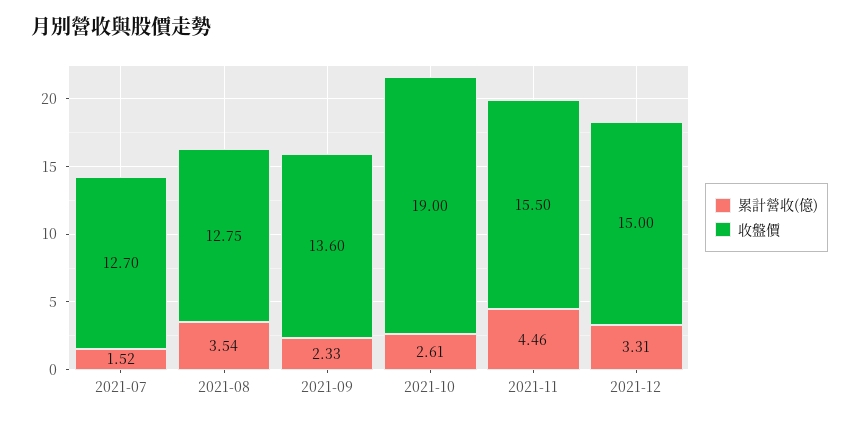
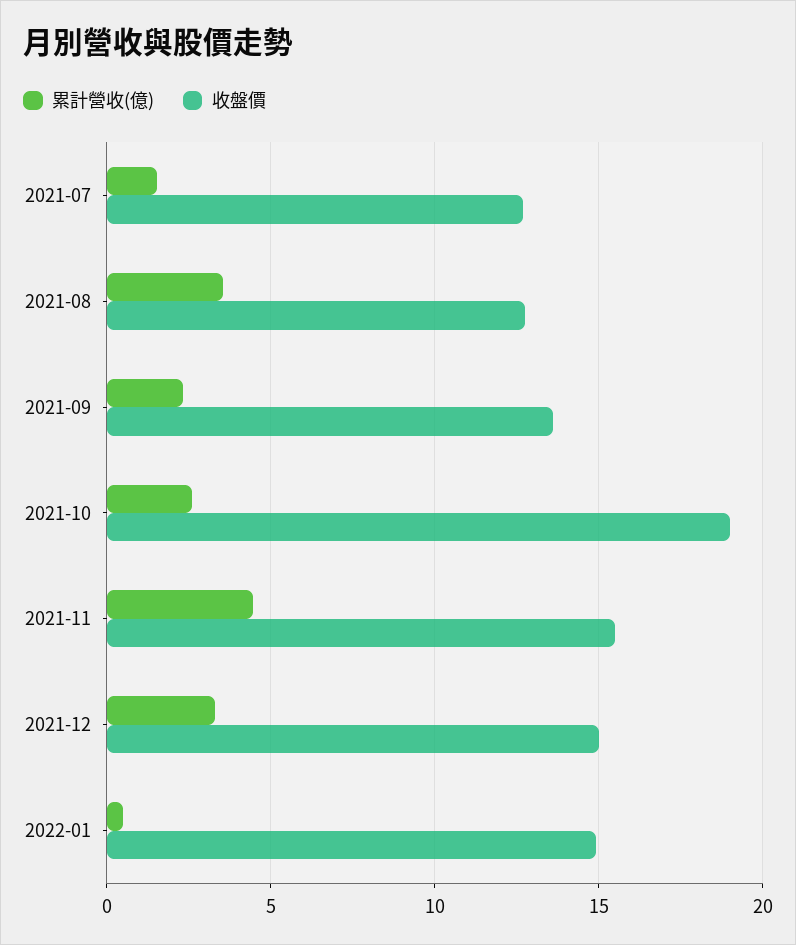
累計營收(億), 2022-01: none -> 0.5
收盤價, 2022-01: none -> 15

